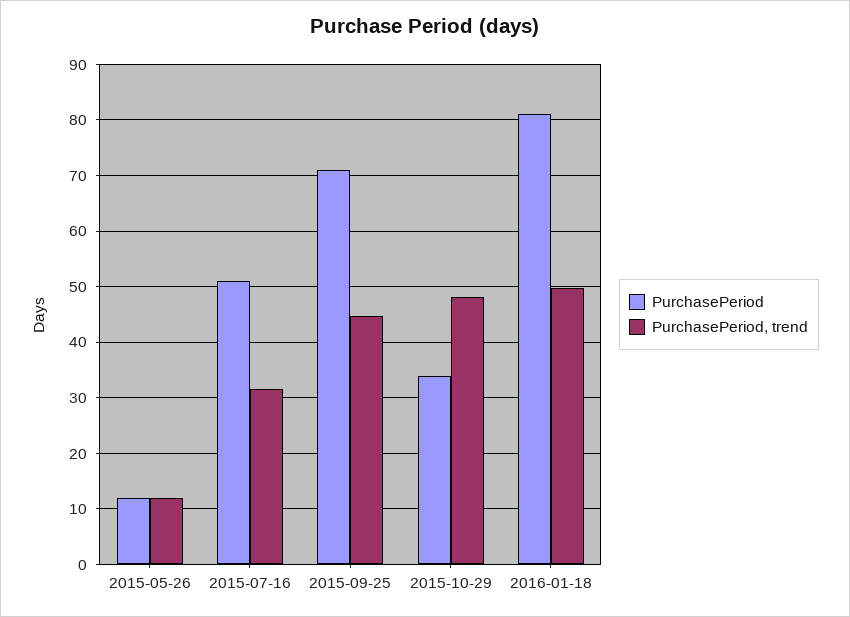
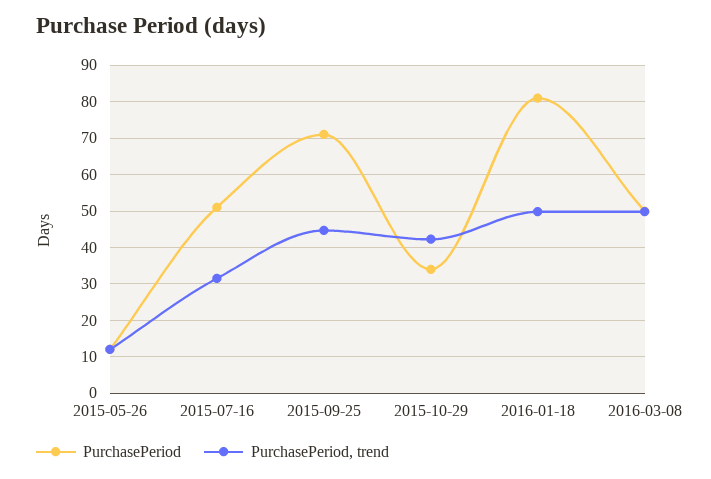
PurchasePeriod, trend, 2015-10-29: 48 -> 42
PurchasePeriod, 2016-03-08: none -> 50
PurchasePeriod, trend, 2016-03-08: none -> 50

